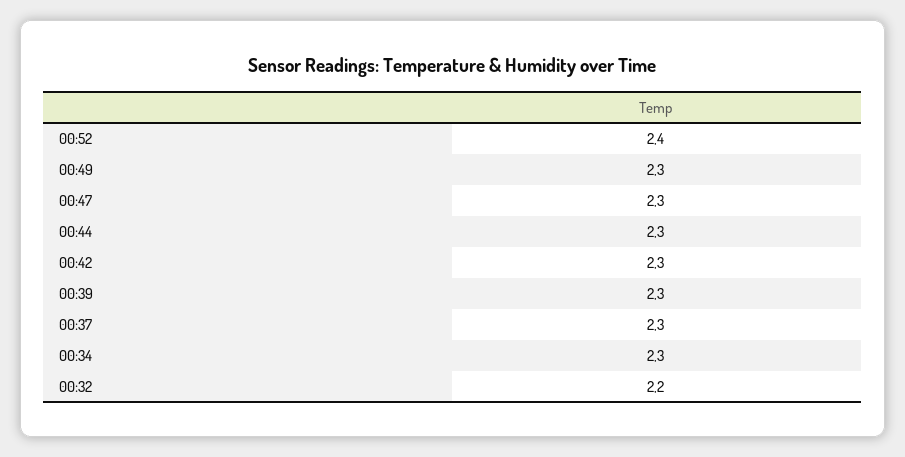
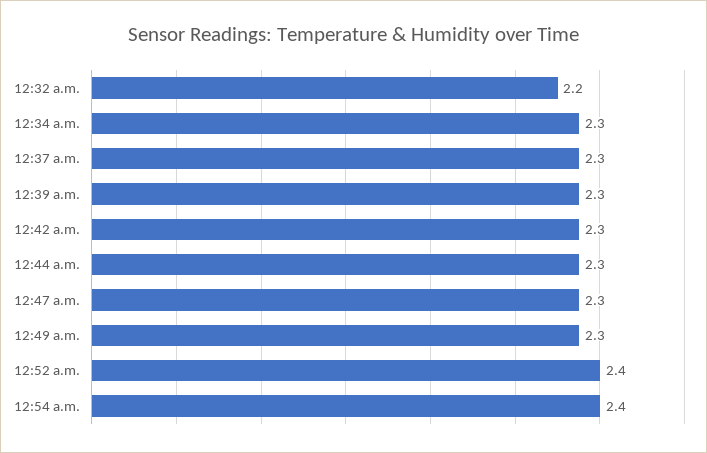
12:54 a.m.: none -> 2.4

